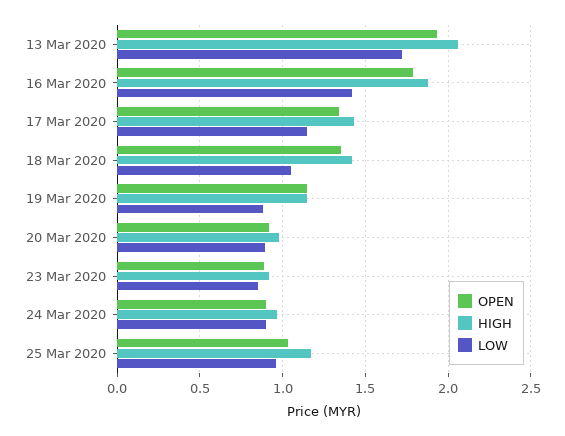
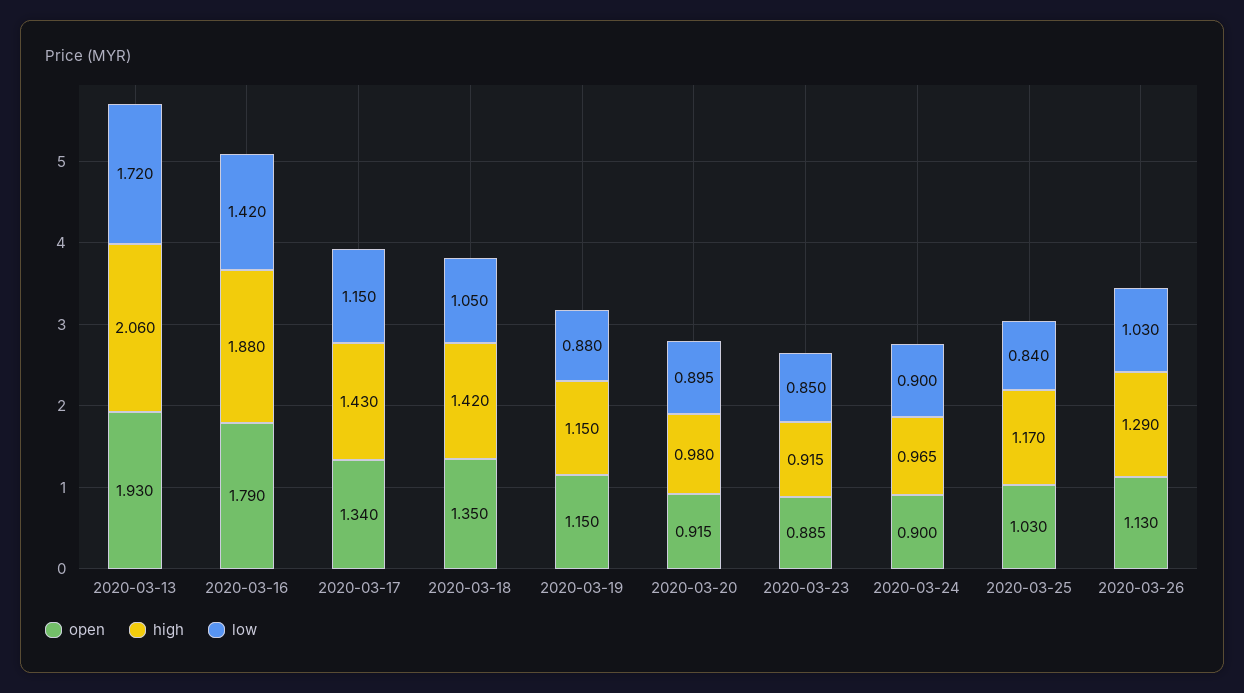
LOW, 25 Mar 2020: 0.95 -> 0.84
OPEN, 2020-03-26: none -> 1.13
HIGH, 2020-03-26: none -> 1.29
LOW, 2020-03-26: none -> 1.03

